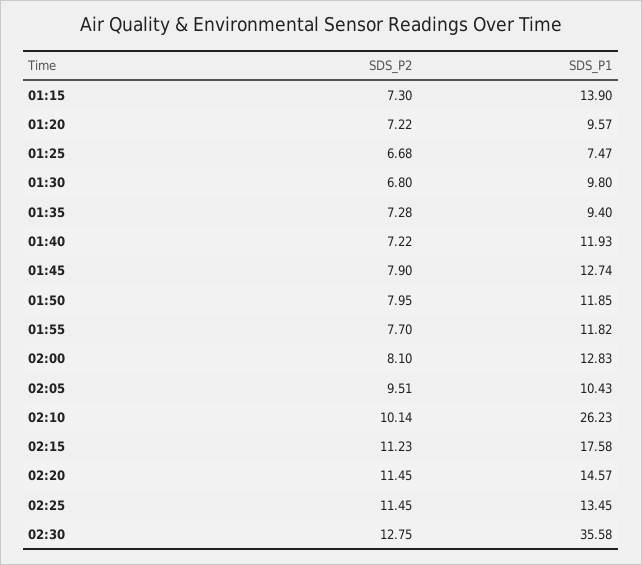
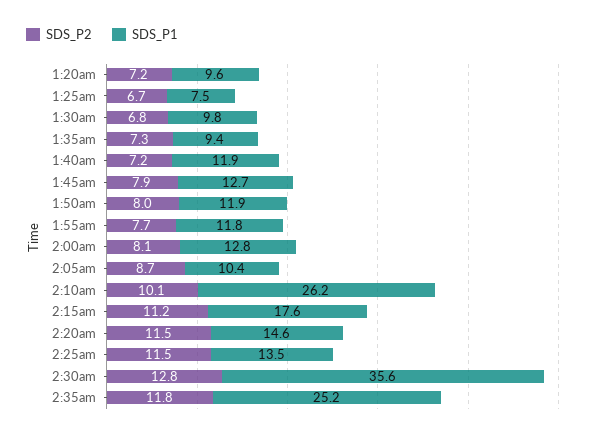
SDS_P2, 01:15: 7.3 -> none
SDS_P1, 01:15: 13.9 -> none
SDS_P2, 02:05: 9.51 -> 8.7
SDS_P2, 2:35am: none -> 11.8
SDS_P1, 2:35am: none -> 25.2

